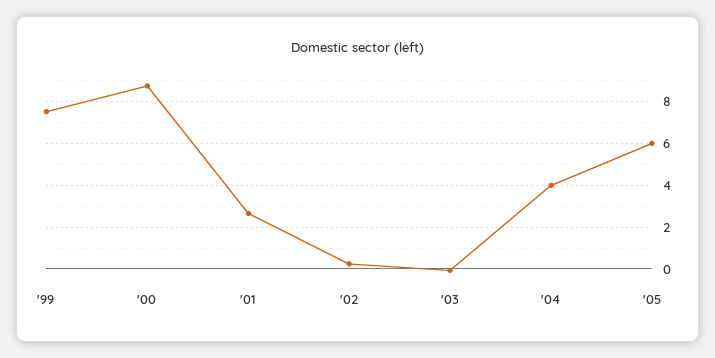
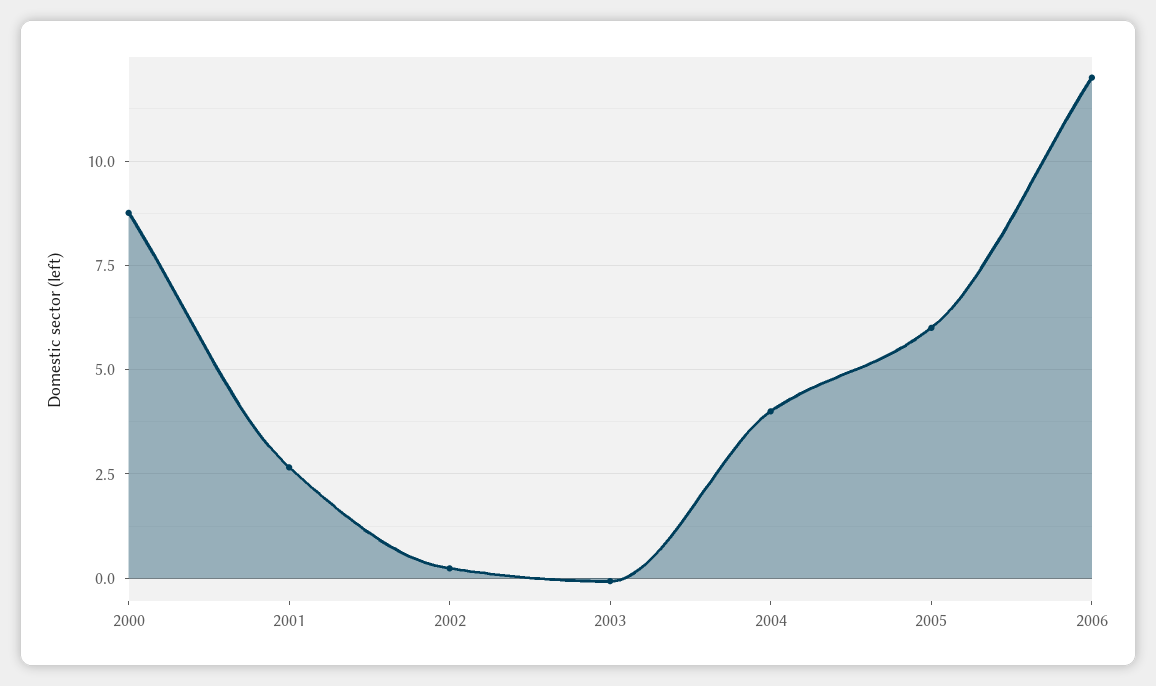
'99: 7.5 -> none
2006: none -> 12

